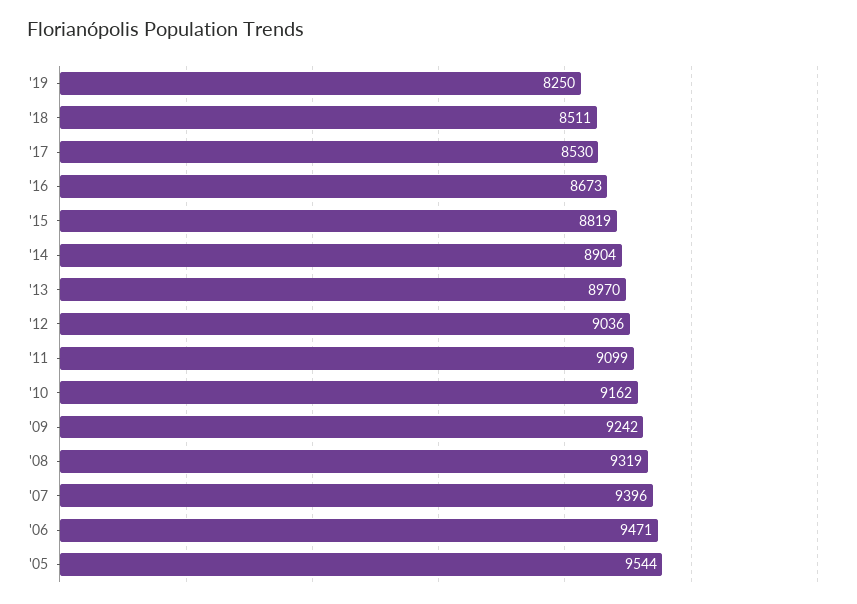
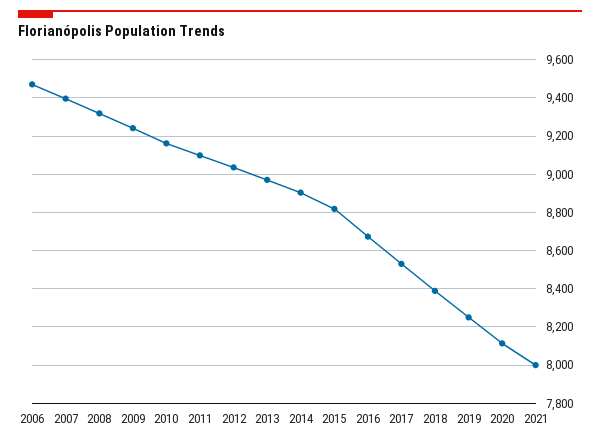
'18: 8511 -> 8400
'05: 9544 -> none
2020: none -> 8100
2021: none -> 8000

